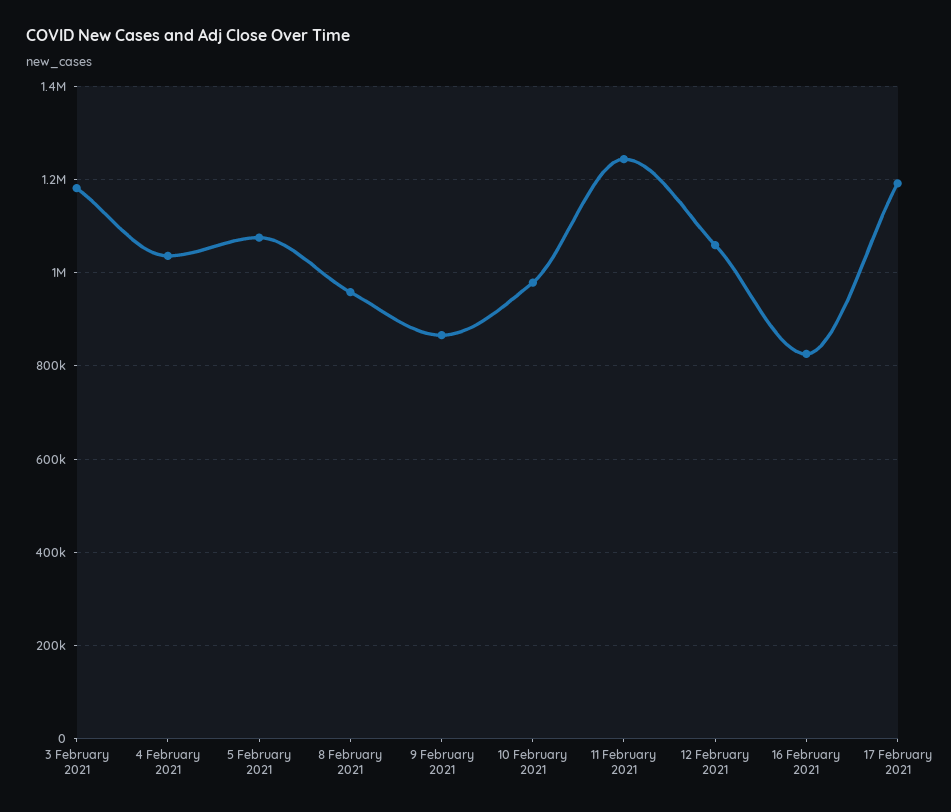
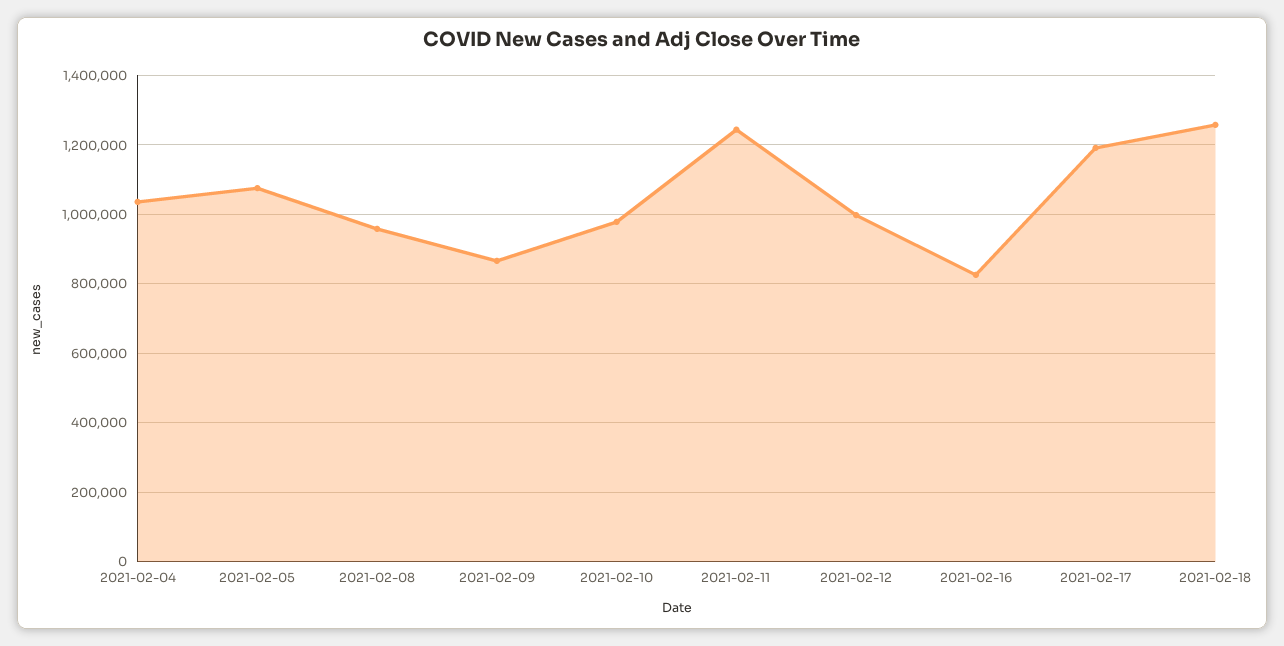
3 February 2021: 1180000 -> none
12 February 2021: 1060000 -> 1000000
2021-02-18: none -> 1260000

